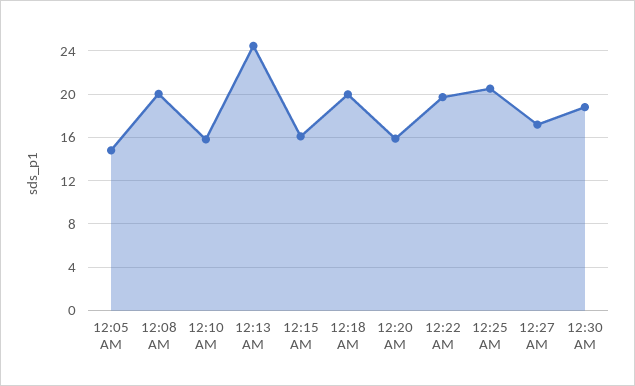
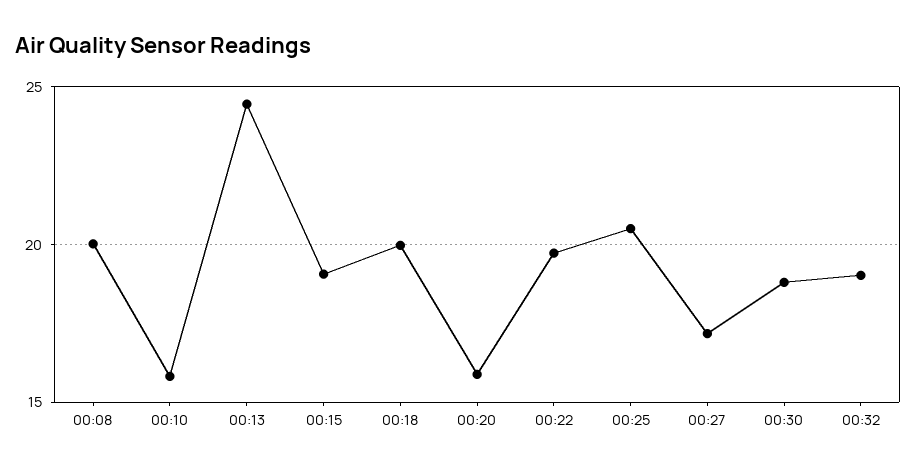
12:05 AM: 15 -> none
12:15 AM: 16 -> 19
00:32: none -> 19

